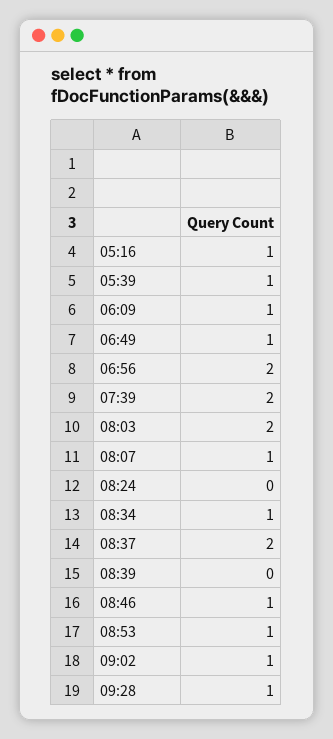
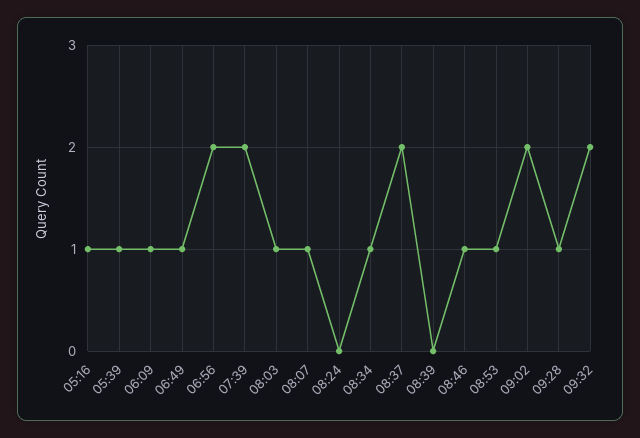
08:03: 2 -> 1
09:02: 1 -> 2
09:32: none -> 2

